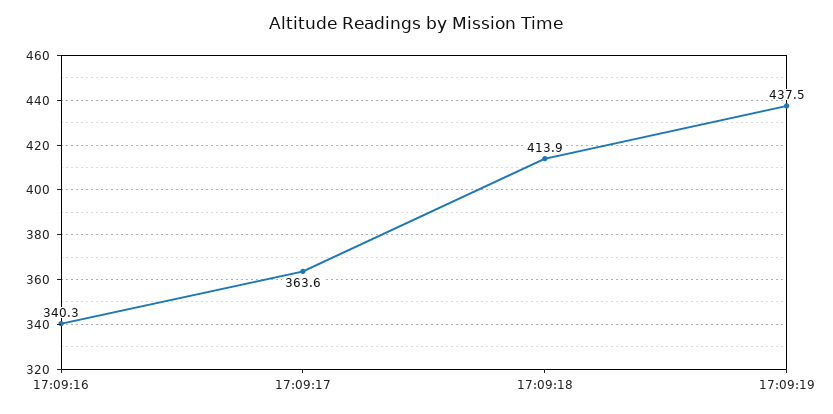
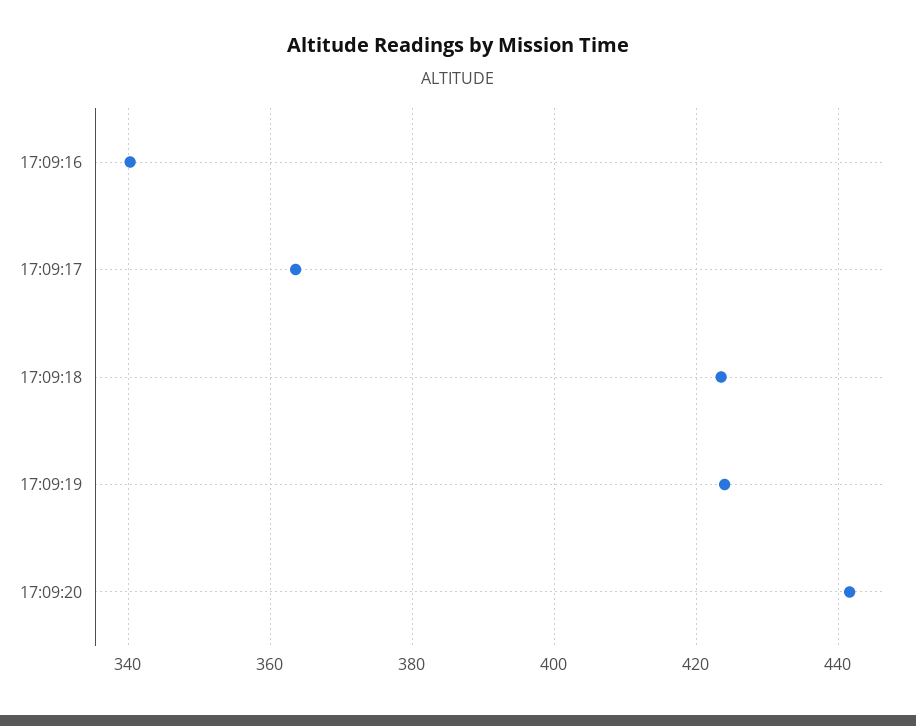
17:09:18: 413.9 -> 424
17:09:19: 437.5 -> 424
17:09:20: none -> 442

